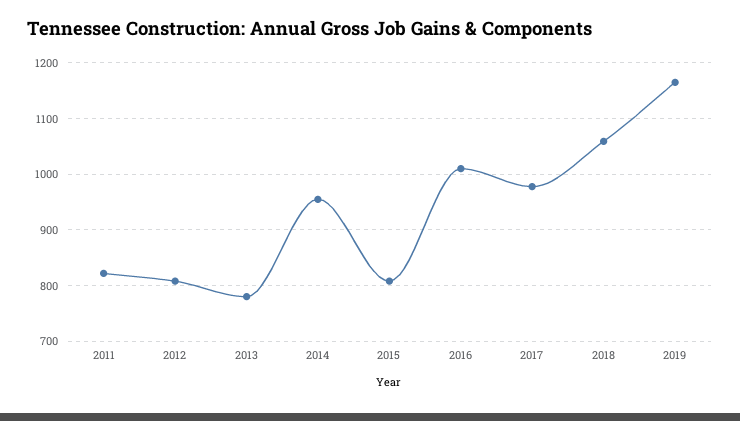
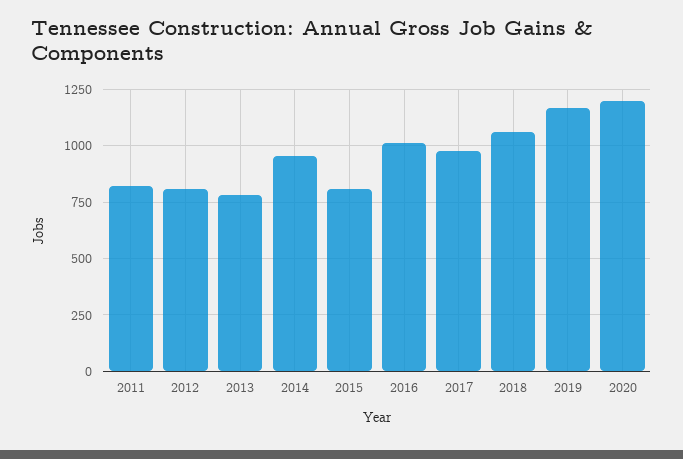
2020: none -> 1200

